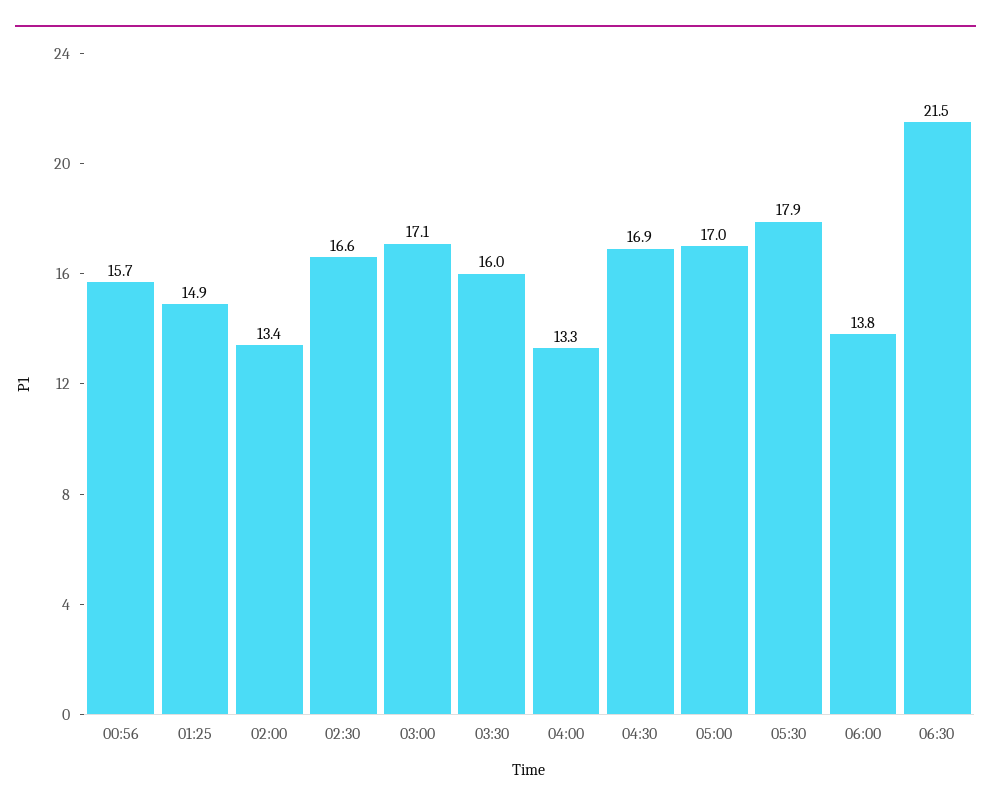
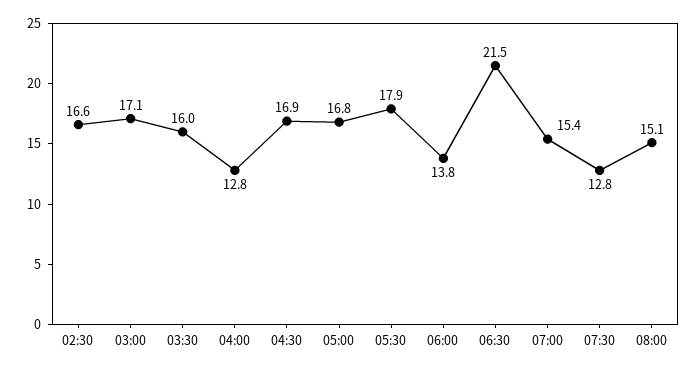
00:56: 15.7 -> none
01:25: 14.9 -> none
02:00: 13.4 -> none
04:00: 13.3 -> 12.8
05:00: 17 -> 16.8
07:00: none -> 15.4
07:30: none -> 12.8
08:00: none -> 15.1

